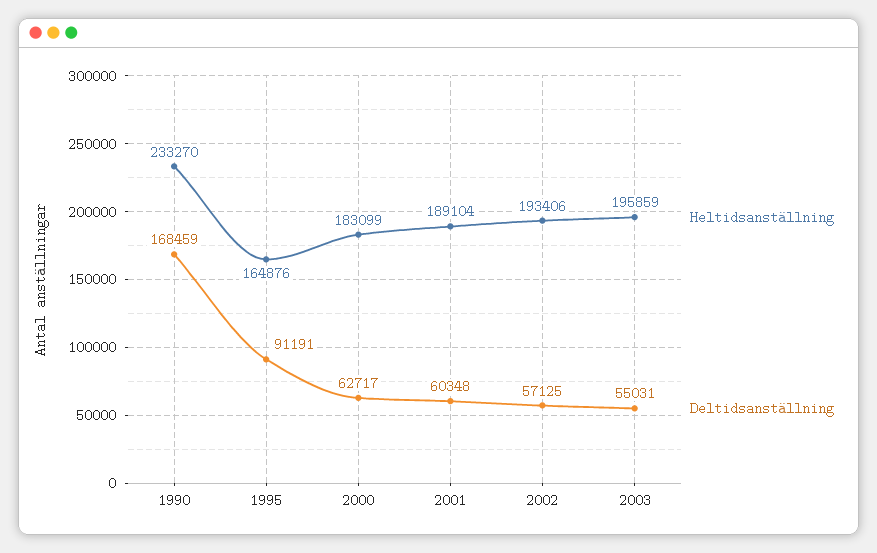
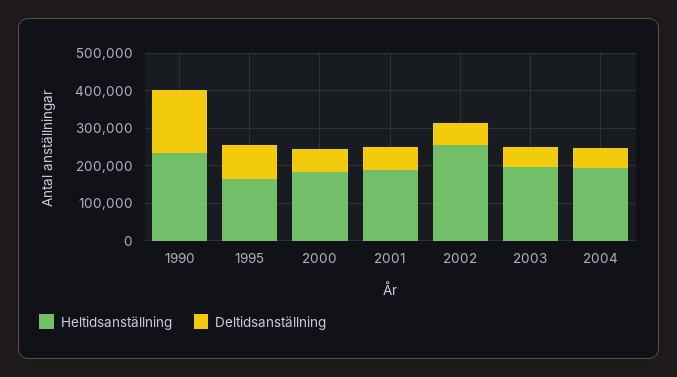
Heltidsanställning, 2002: 193406 -> 250000
Heltidsanställning, 2004: none -> 200000
Deltidsanställning, 2004: none -> 50000

